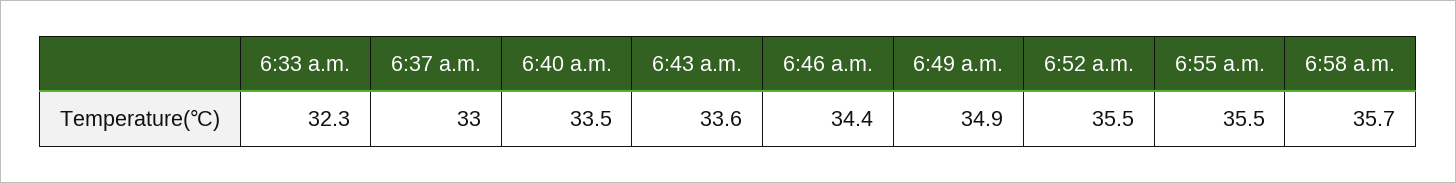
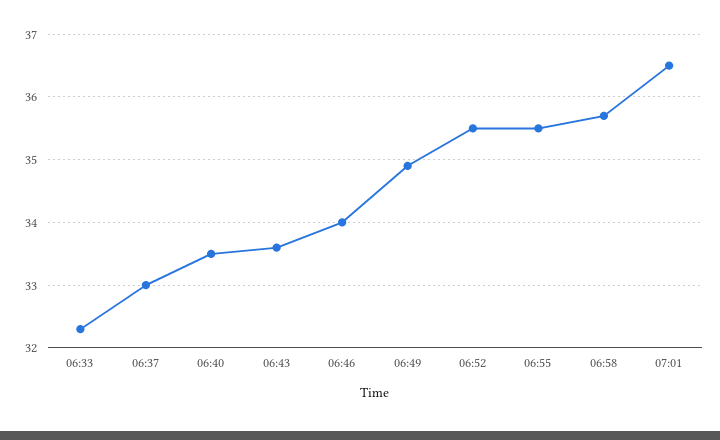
6:46 a.m.: 34.4 -> 34
07:01: none -> 36.5

